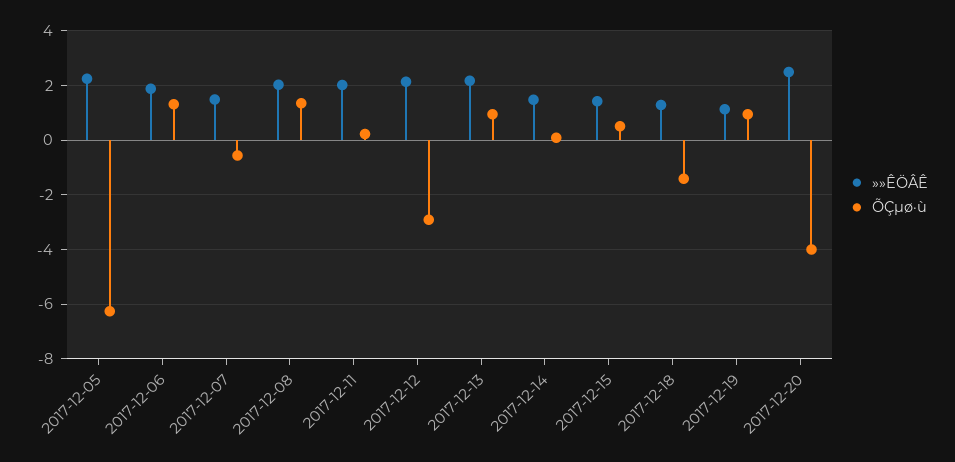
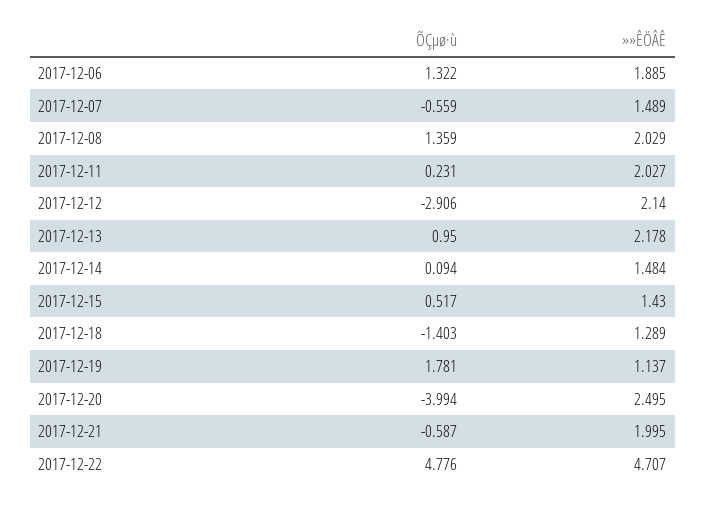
»»ÊÖÂÊ, 2017-12-05: 2.25 -> none
ÕÇµø·ù, 2017-12-05: -6.25 -> none
ÕÇµø·ù, 2017-12-19: 1 -> 1.781
ÕÇµø·ù, 2017-12-21: none -> -0.587
»»ÊÖÂÊ, 2017-12-21: none -> 1.995
ÕÇµø·ù, 2017-12-22: none -> 4.776
»»ÊÖÂÊ, 2017-12-22: none -> 4.707

